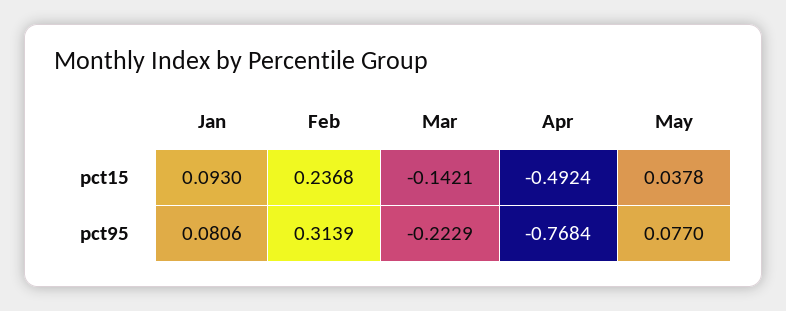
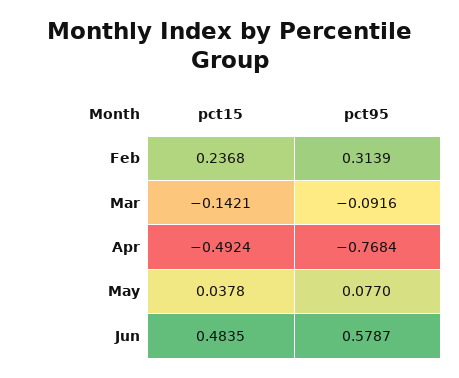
Jan, pct15: 0.093 -> none
Jan, pct95: 0.0806 -> none
Mar, pct95: -0.2229 -> -0.0916
Jun, pct15: none -> 0.4835
Jun, pct95: none -> 0.5787

